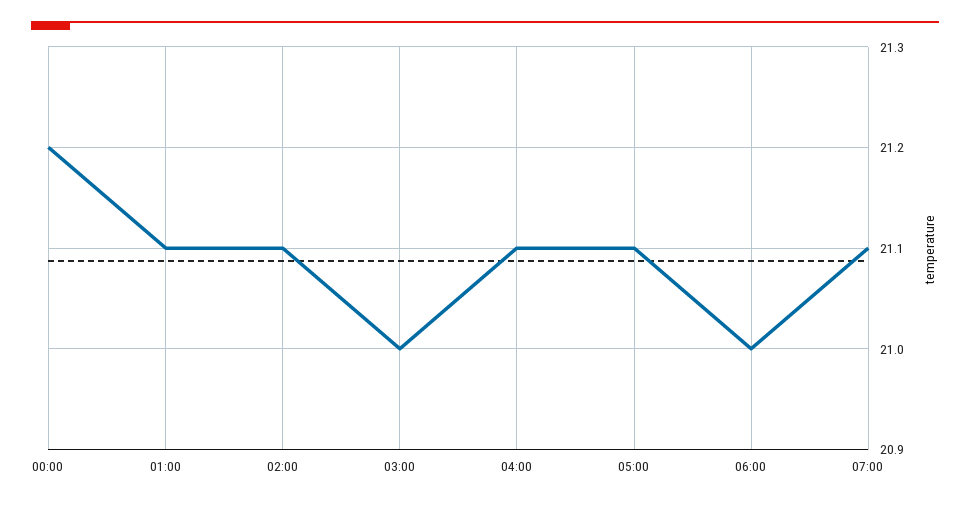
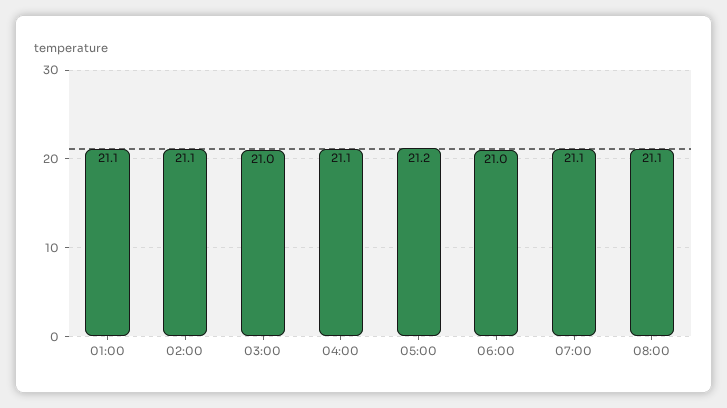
00:00: 21.2 -> none
05:00: 21.1 -> 21.2
08:00: none -> 21.1

